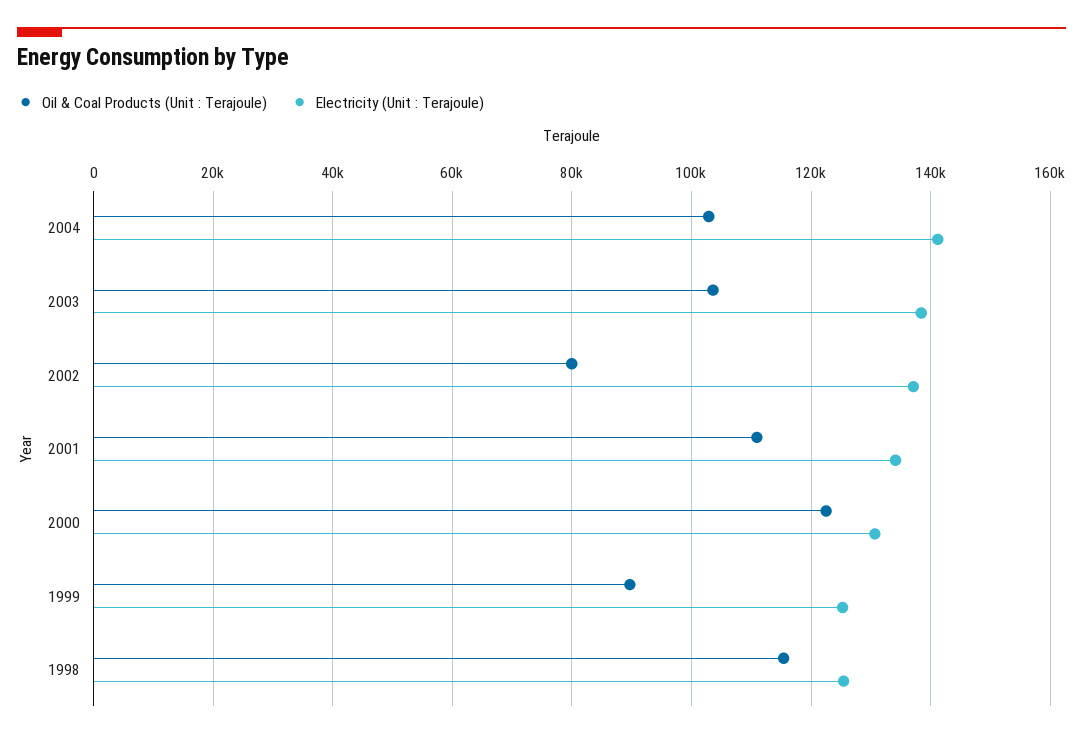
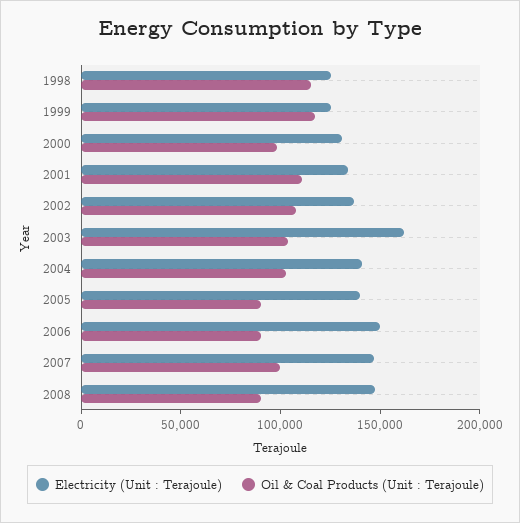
Electricity (Unit : Terajoule), 2003: 138000 -> 160000
Oil & Coal Products (Unit : Terajoule), 2002: 80000 -> 110000
Oil & Coal Products (Unit : Terajoule), 2000: 122000 -> 100000
Oil & Coal Products (Unit : Terajoule), 1999: 90000 -> 120000
Electricity (Unit : Terajoule), 2005: none -> 140000
Oil & Coal Products (Unit : Terajoule), 2005: none -> 90000
Electricity (Unit : Terajoule), 2006: none -> 150000
Oil & Coal Products (Unit : Terajoule), 2006: none -> 90000
Electricity (Unit : Terajoule), 2007: none -> 150000
Oil & Coal Products (Unit : Terajoule), 2007: none -> 100000
Electricity (Unit : Terajoule), 2008: none -> 150000
Oil & Coal Products (Unit : Terajoule), 2008: none -> 90000

